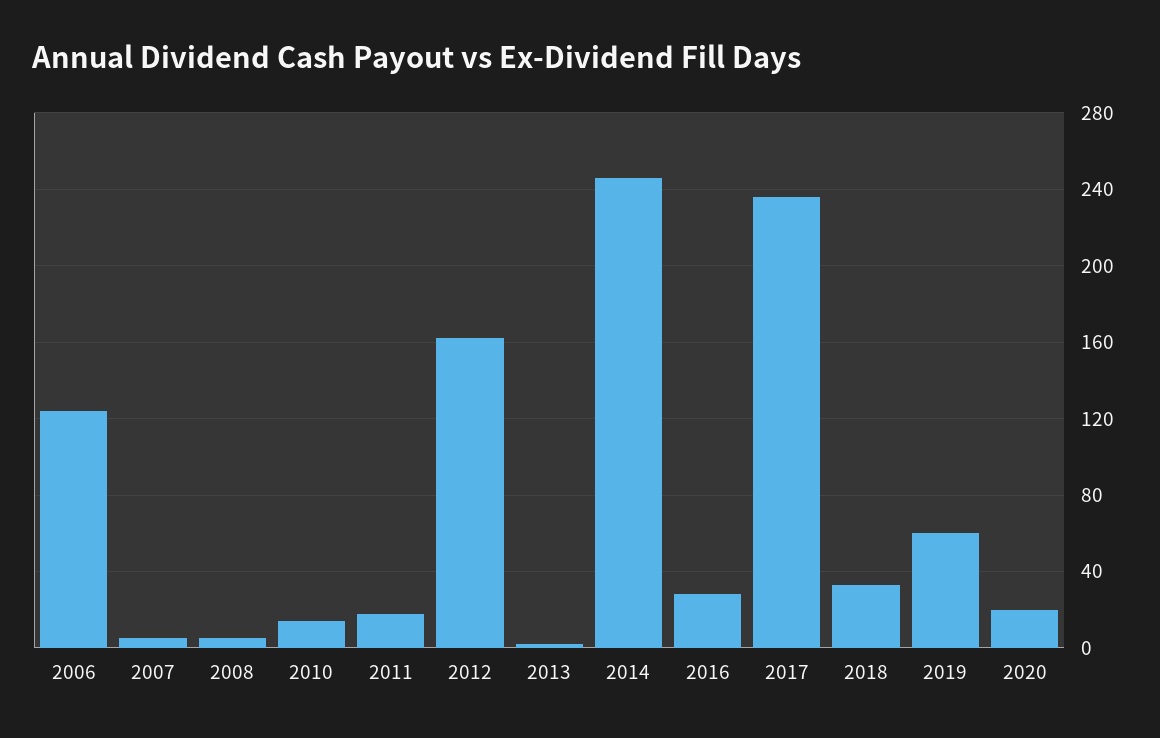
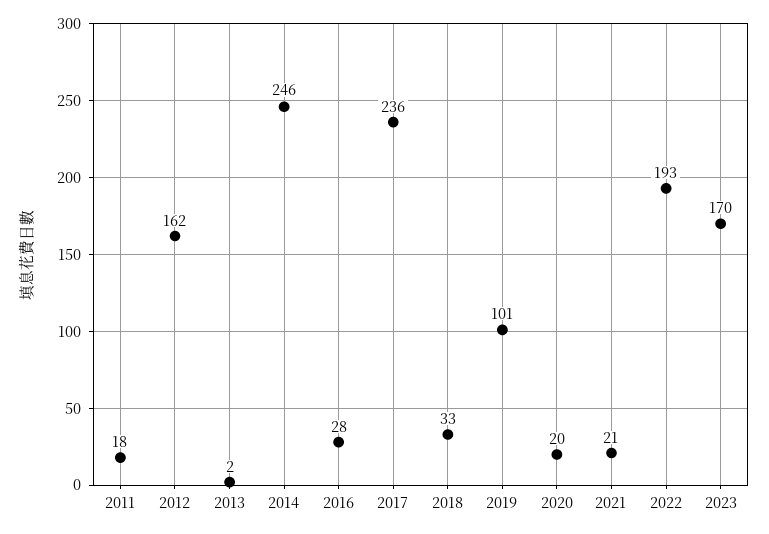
2006: 125 -> none
2007: 5 -> none
2008: 5 -> none
2010: 15 -> none
2019: 60 -> 101
2021: none -> 21
2022: none -> 193
2023: none -> 170

